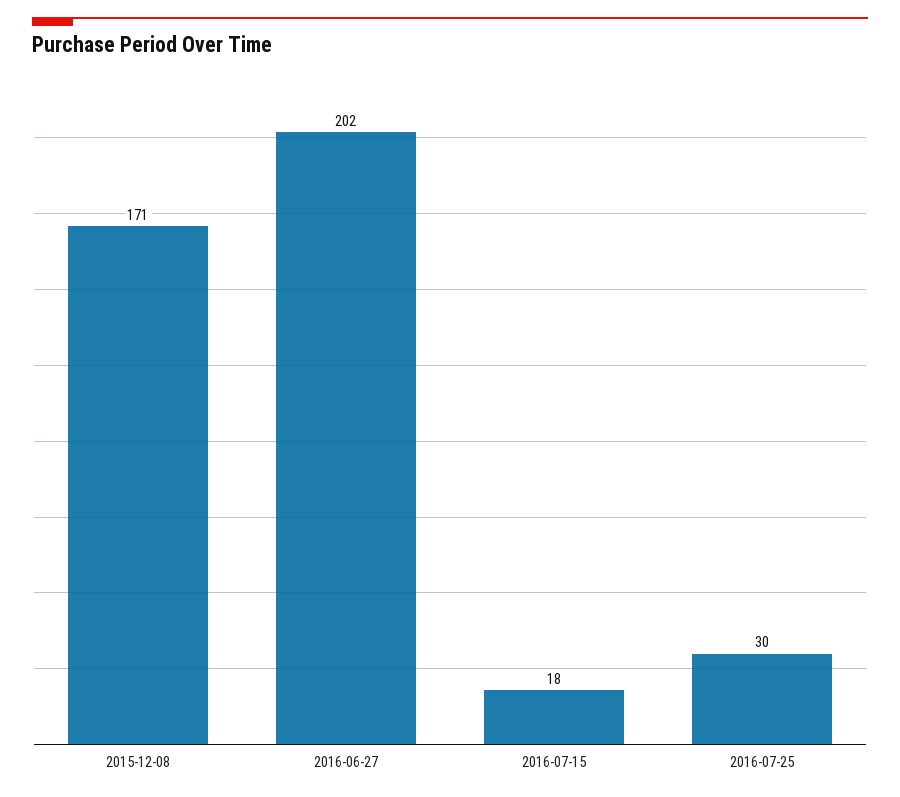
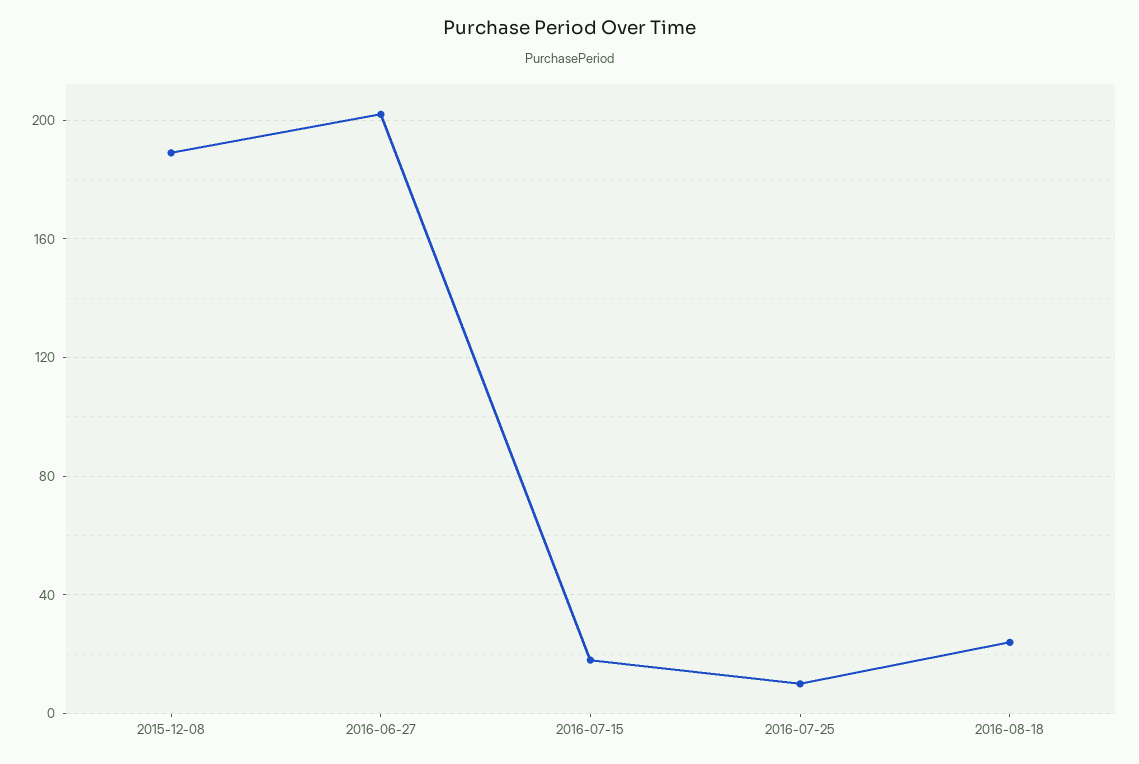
2015-12-08: 171 -> 190
2016-07-25: 30 -> 10
2016-08-18: none -> 25

